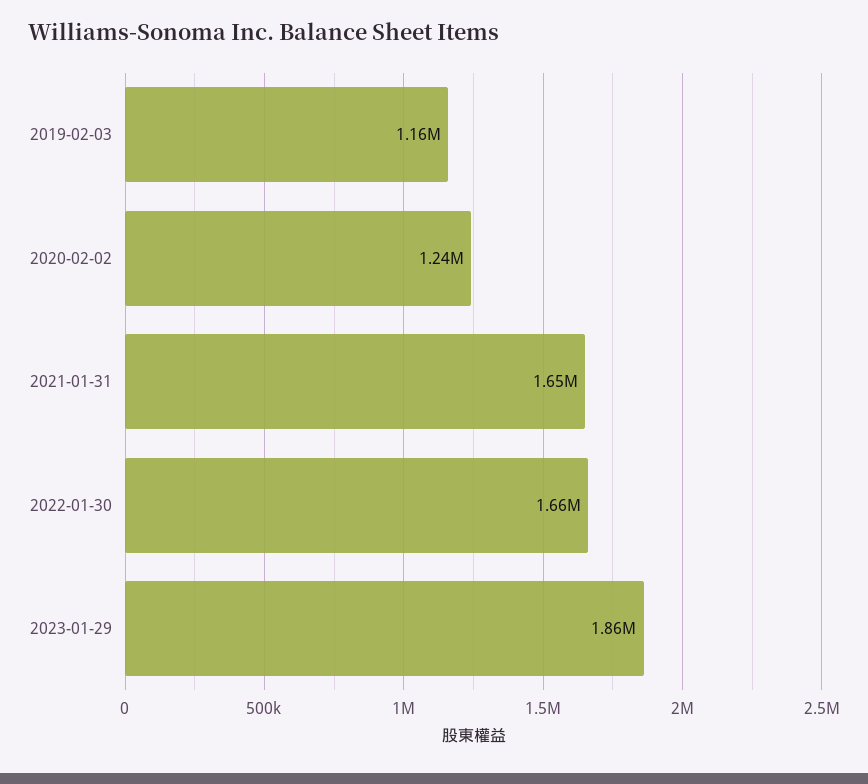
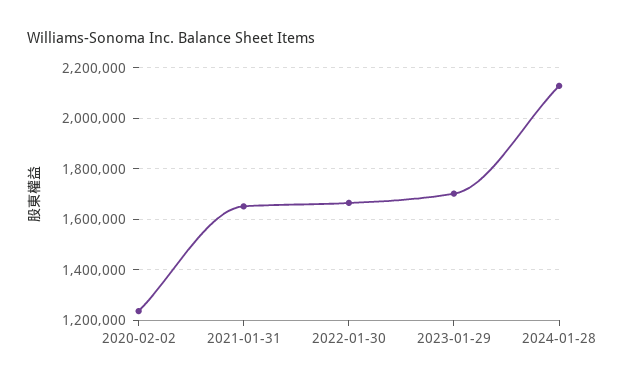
2019-02-03: 1160000 -> none
2023-01-29: 1860000 -> 1700000
2024-01-28: none -> 2125000

